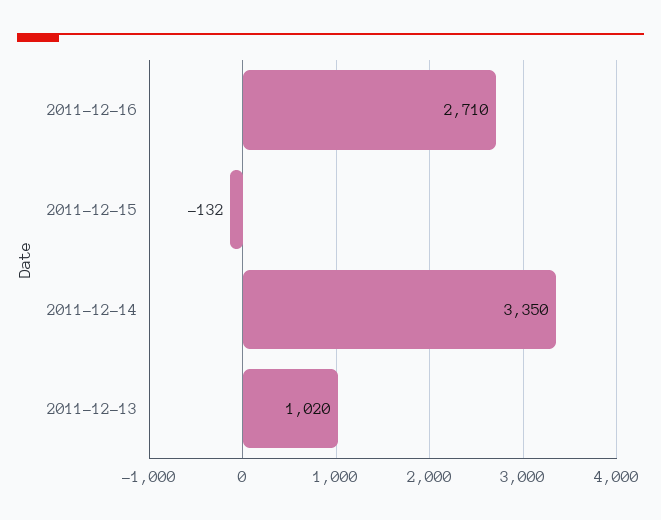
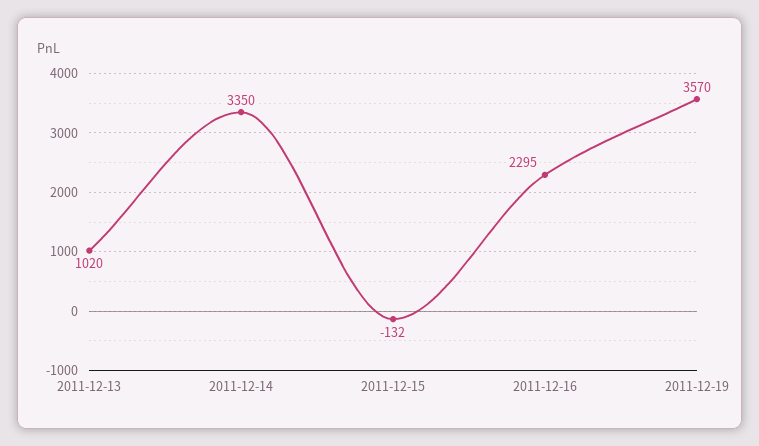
2011-12-16: 2710 -> 2295
2011-12-19: none -> 3570

